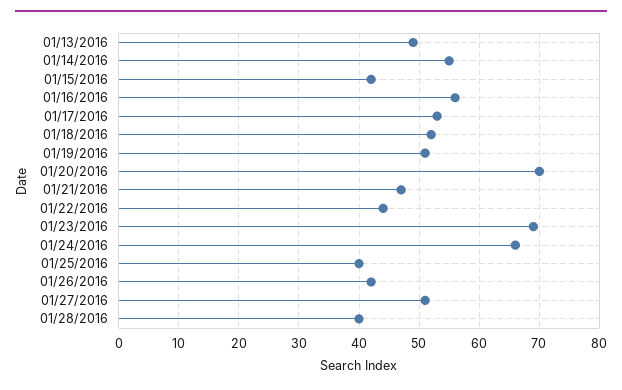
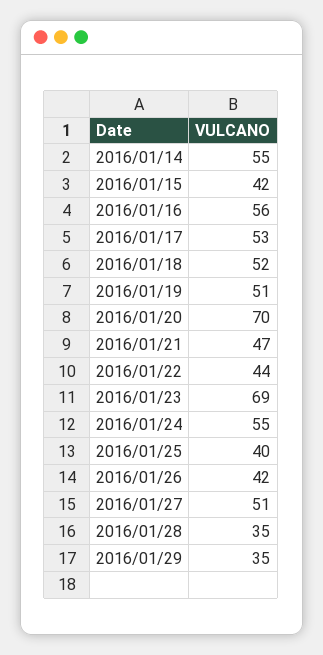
01/13/2016: 49 -> none
01/24/2016: 66 -> 55
01/28/2016: 40 -> 35
2016/01/29: none -> 35

